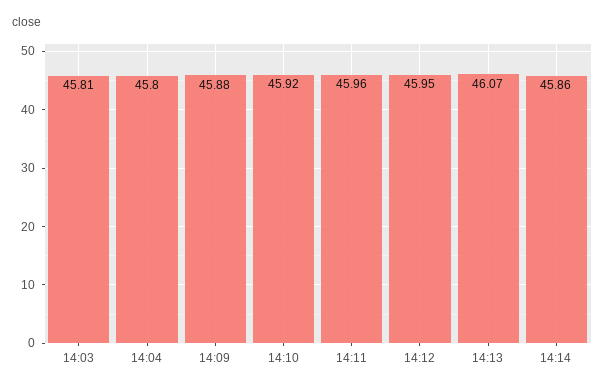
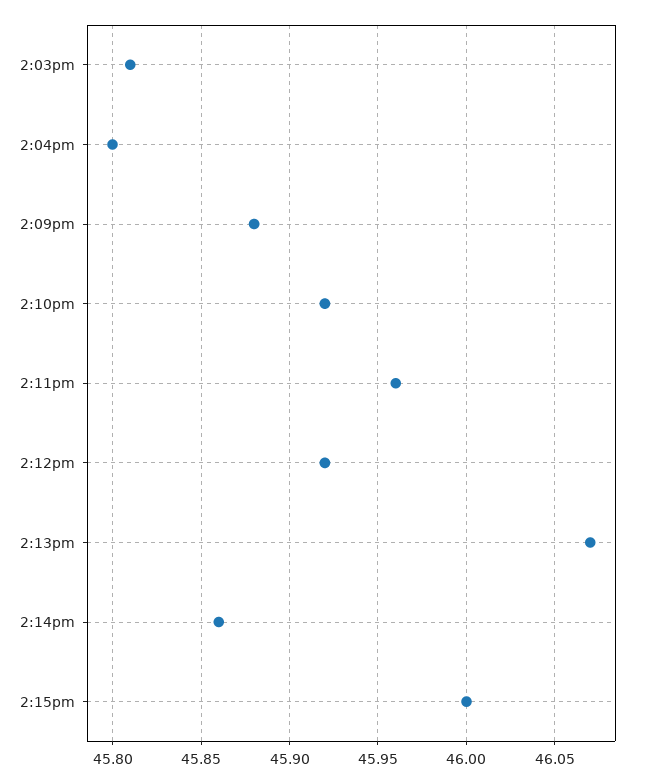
14:12: 45.95 -> 45.92
2:15pm: none -> 46

